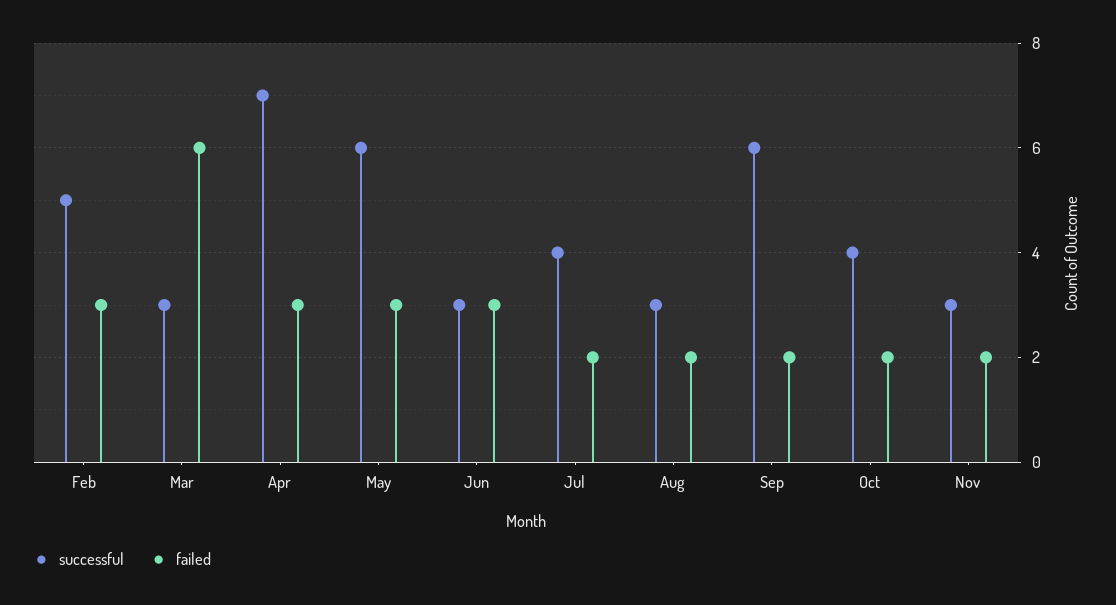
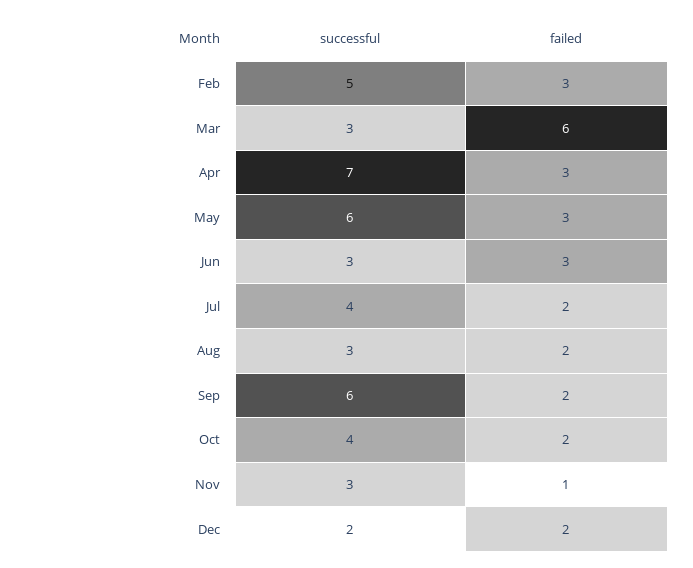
failed, Nov: 2 -> 1
successful, Dec: none -> 2
failed, Dec: none -> 2

